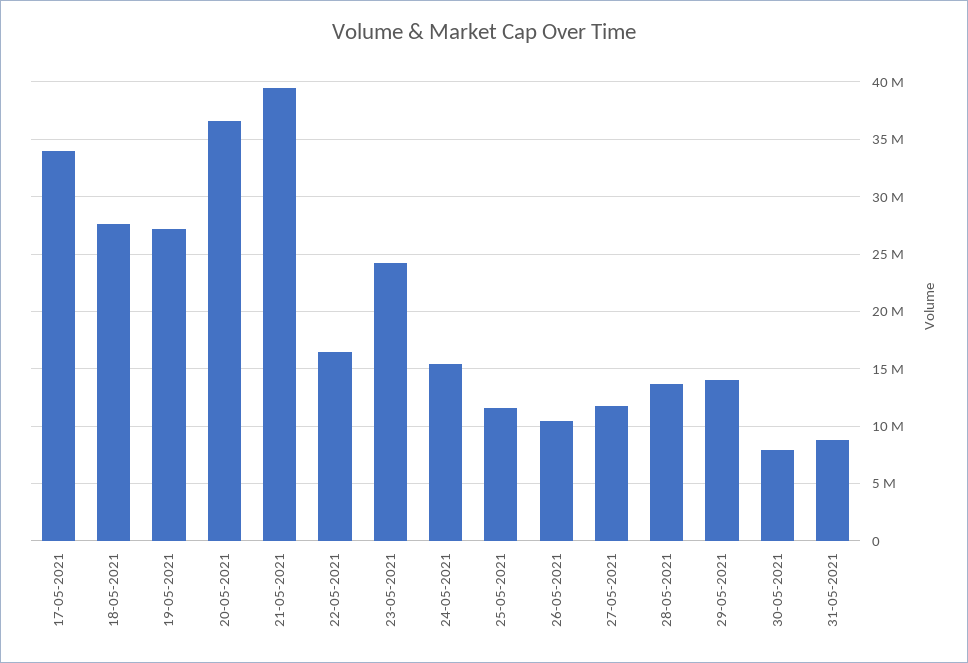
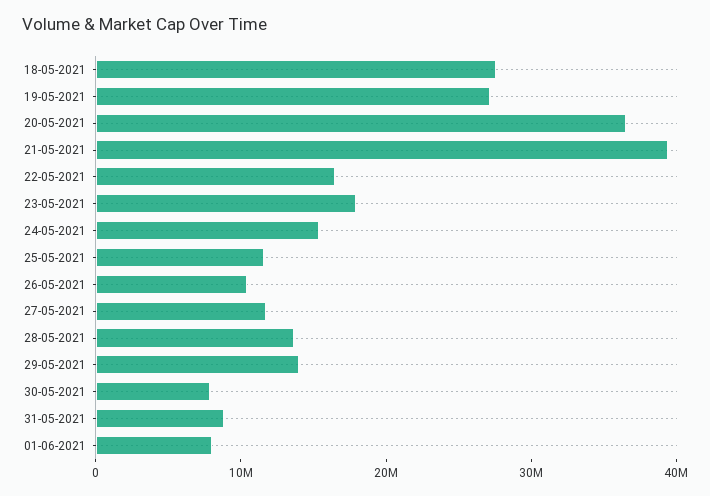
17-05-2021: 34000000 -> none
23-05-2021: 24000000 -> 18000000
01-06-2021: none -> 8000000

